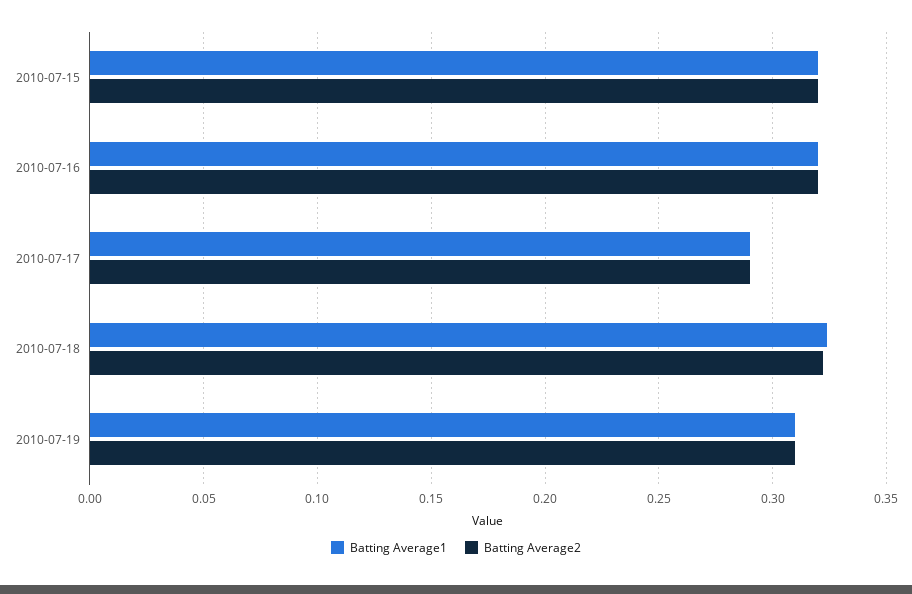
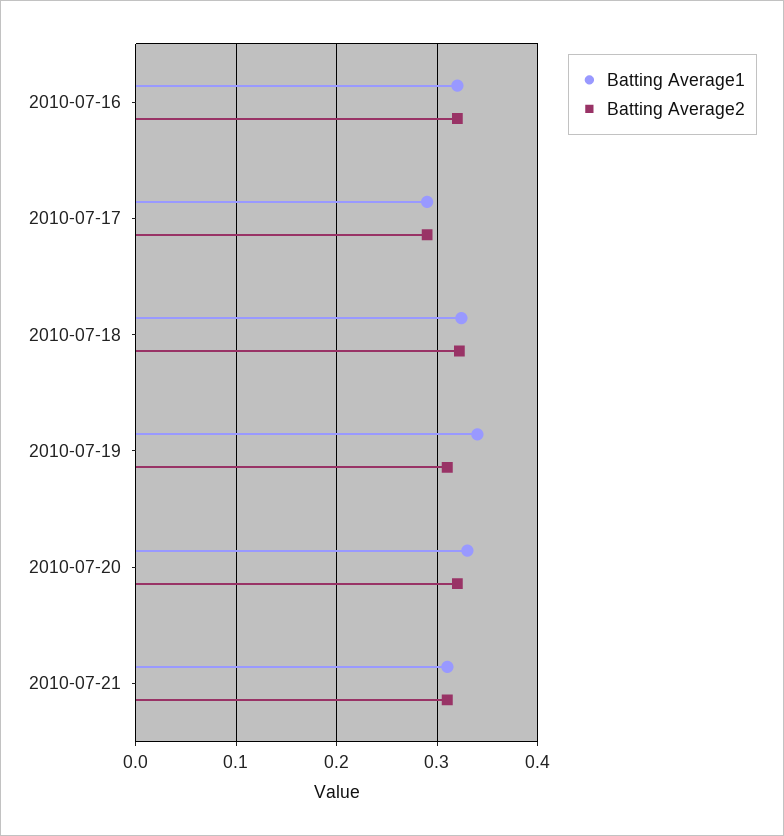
Batting Average1, 2010-07-15: 0.32 -> none
Batting Average2, 2010-07-15: 0.32 -> none
Batting Average1, 2010-07-19: 0.31 -> 0.34
Batting Average1, 2010-07-20: none -> 0.33
Batting Average2, 2010-07-20: none -> 0.32
Batting Average1, 2010-07-21: none -> 0.31
Batting Average2, 2010-07-21: none -> 0.31

